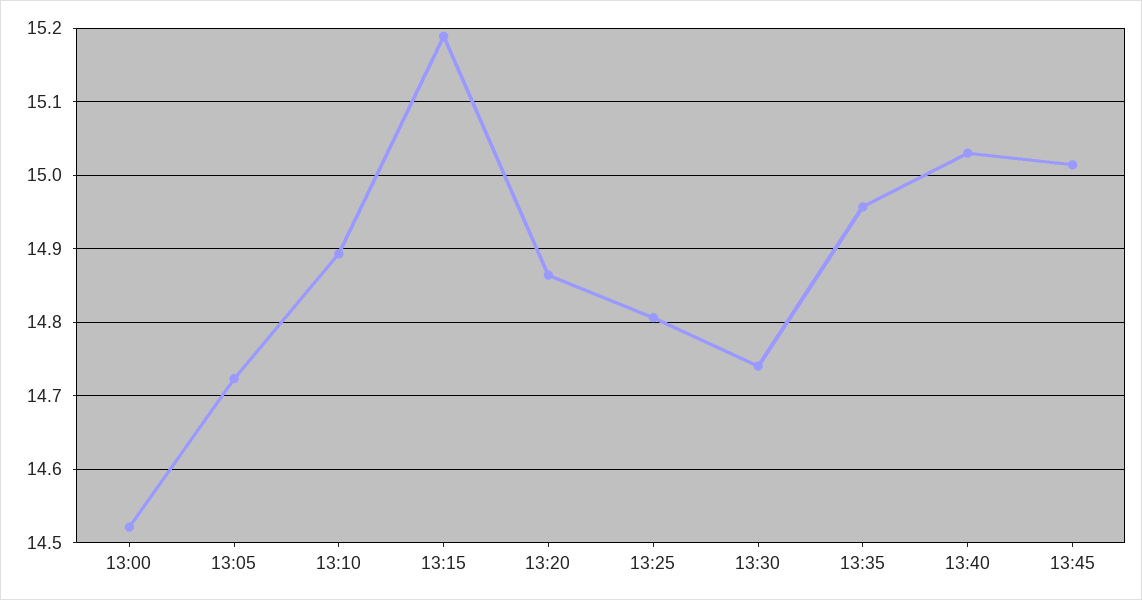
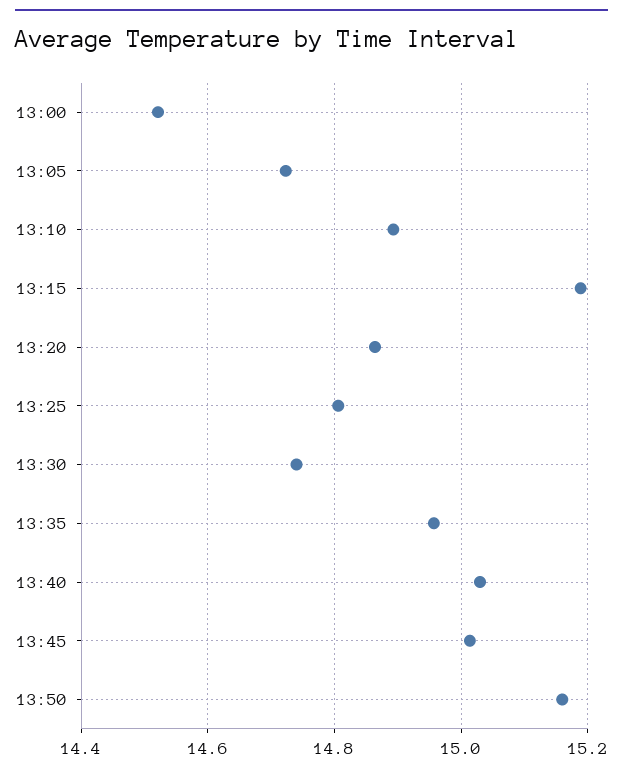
13:50: none -> 15.16

